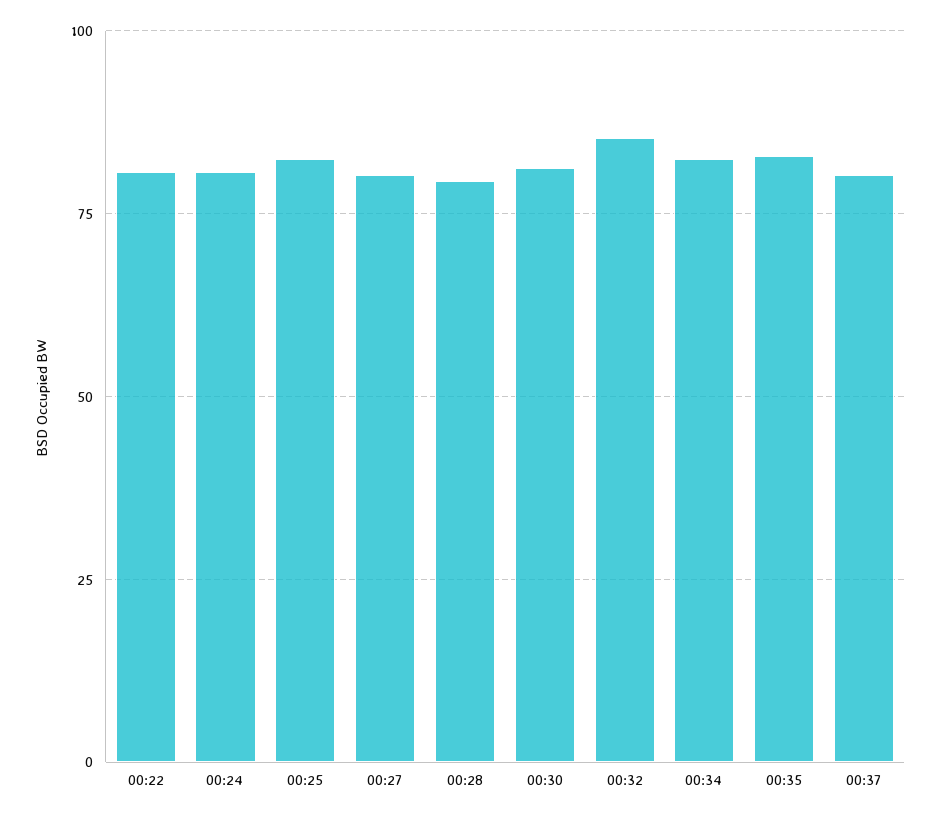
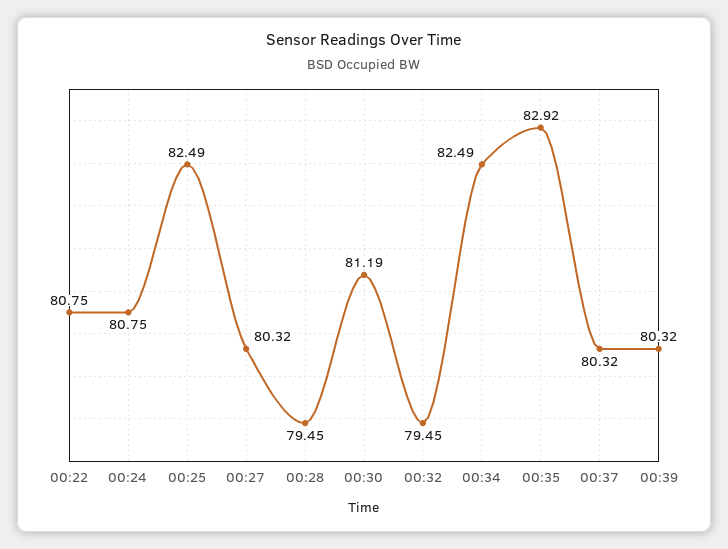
00:32: 85 -> 79.45
00:39: none -> 80.32

